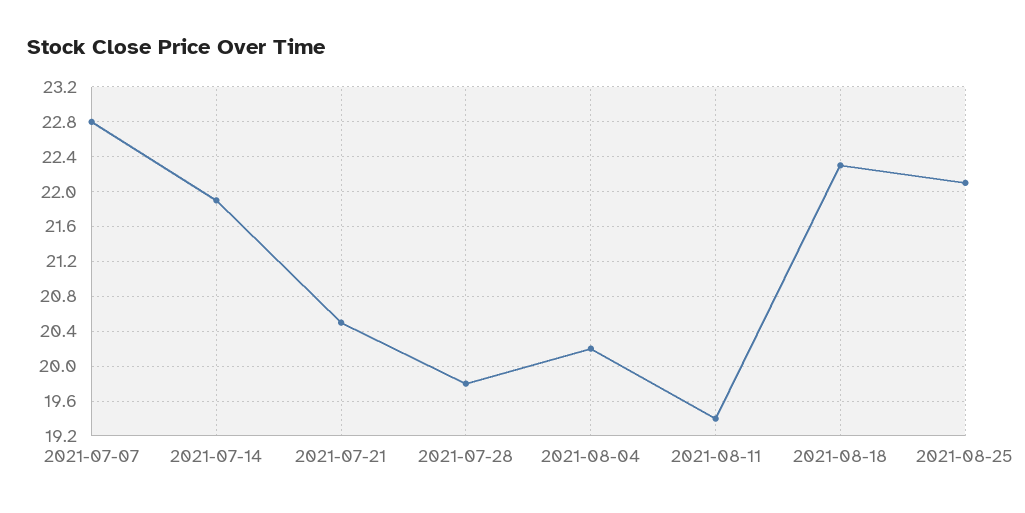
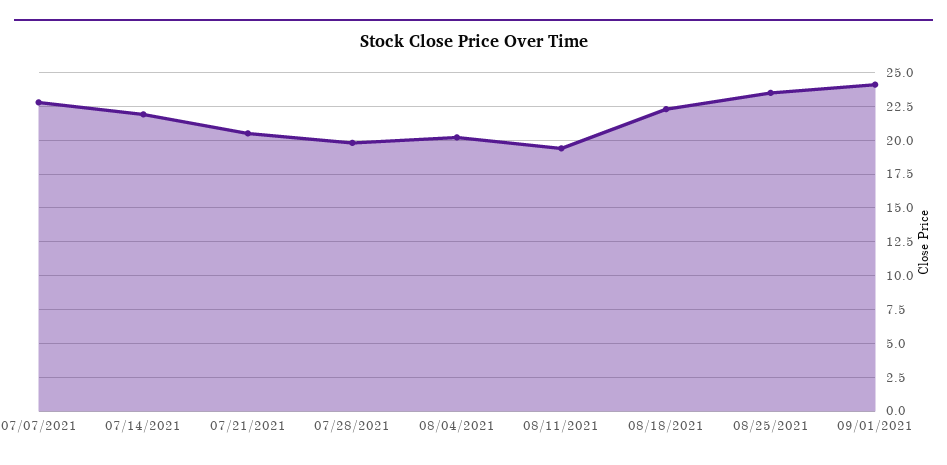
2021-08-25: 22.1 -> 23.5
09/01/2021: none -> 24

